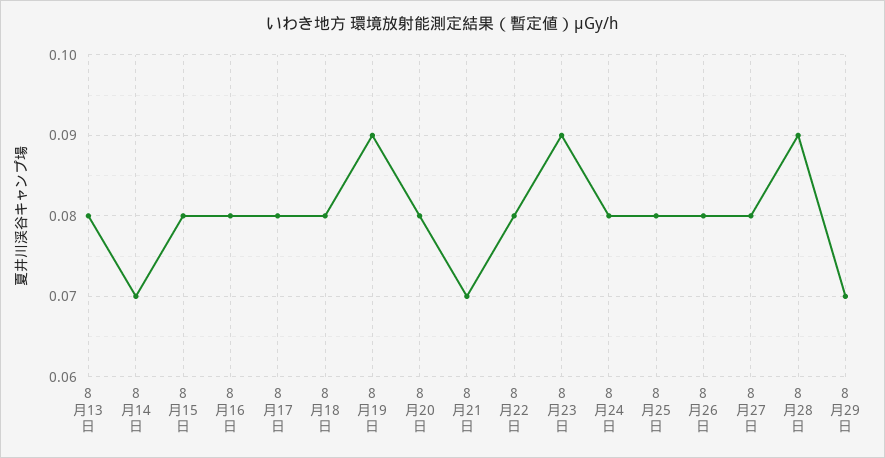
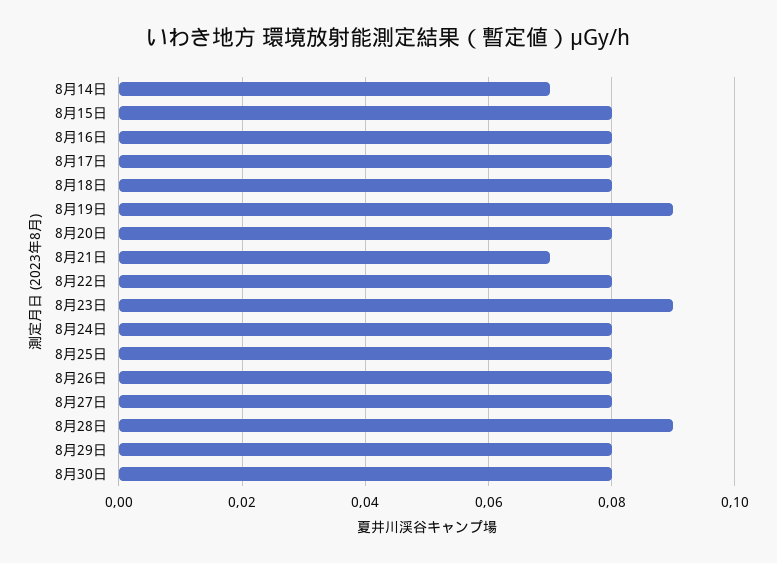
8月13日: 0.08 -> none
8月29日: 0.07 -> 0.08
8月30日: none -> 0.08

